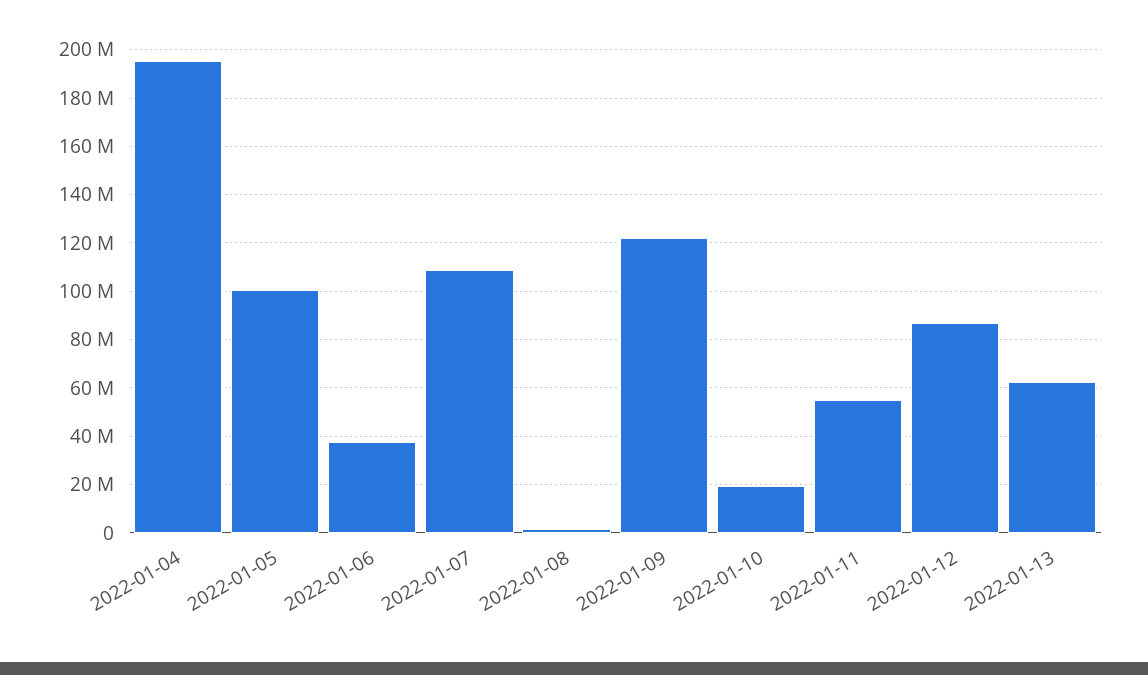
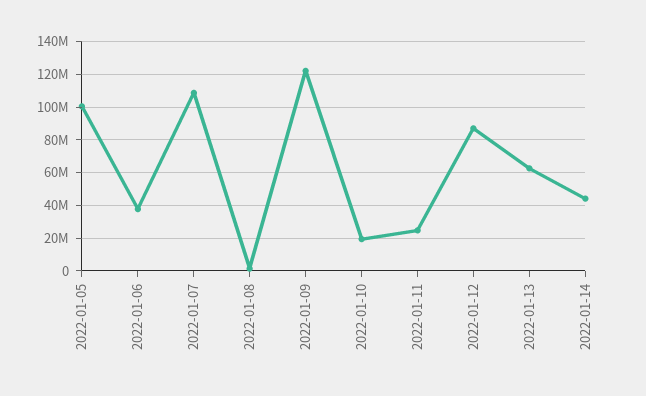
2022-01-04: 195000000 -> none
2022-01-11: 55000000 -> 25000000
2022-01-14: none -> 45000000

